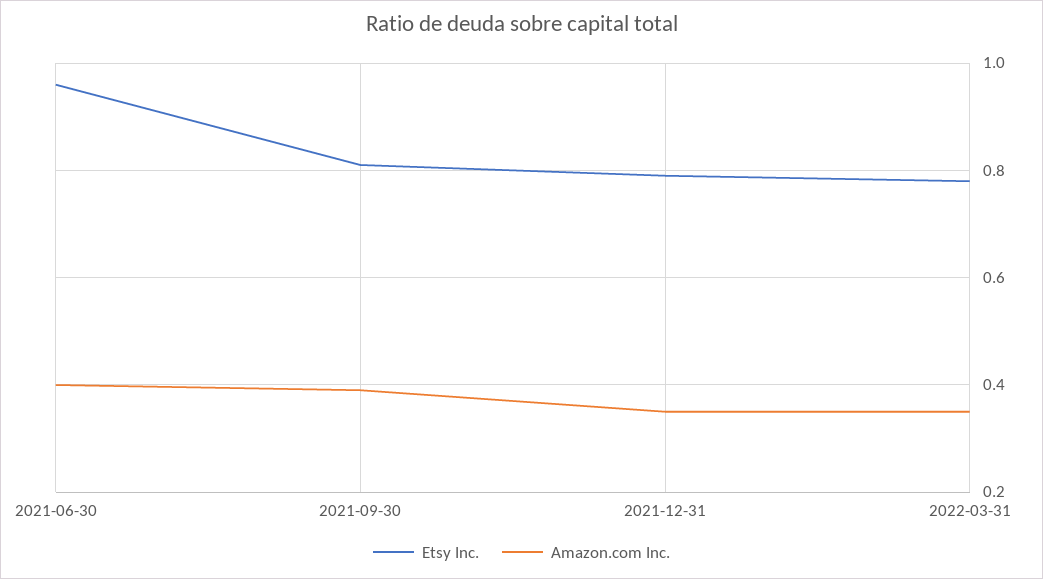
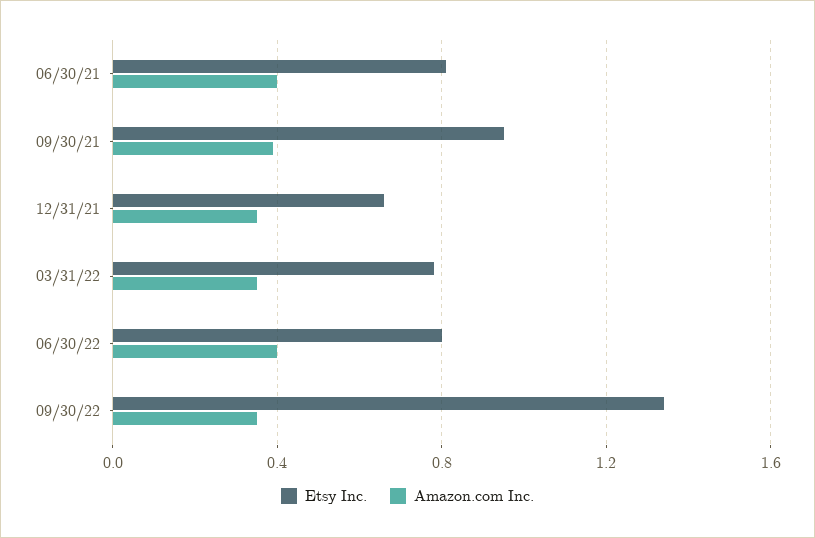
Etsy Inc., 2021-06-30: 0.95 -> 0.8
Etsy Inc., 2021-09-30: 0.8 -> 0.95
Etsy Inc., 2021-12-31: 0.8 -> 0.65
Etsy Inc., 06/30/22: none -> 0.8
Amazon.com Inc., 06/30/22: none -> 0.4
Etsy Inc., 09/30/22: none -> 1.35
Amazon.com Inc., 09/30/22: none -> 0.35

